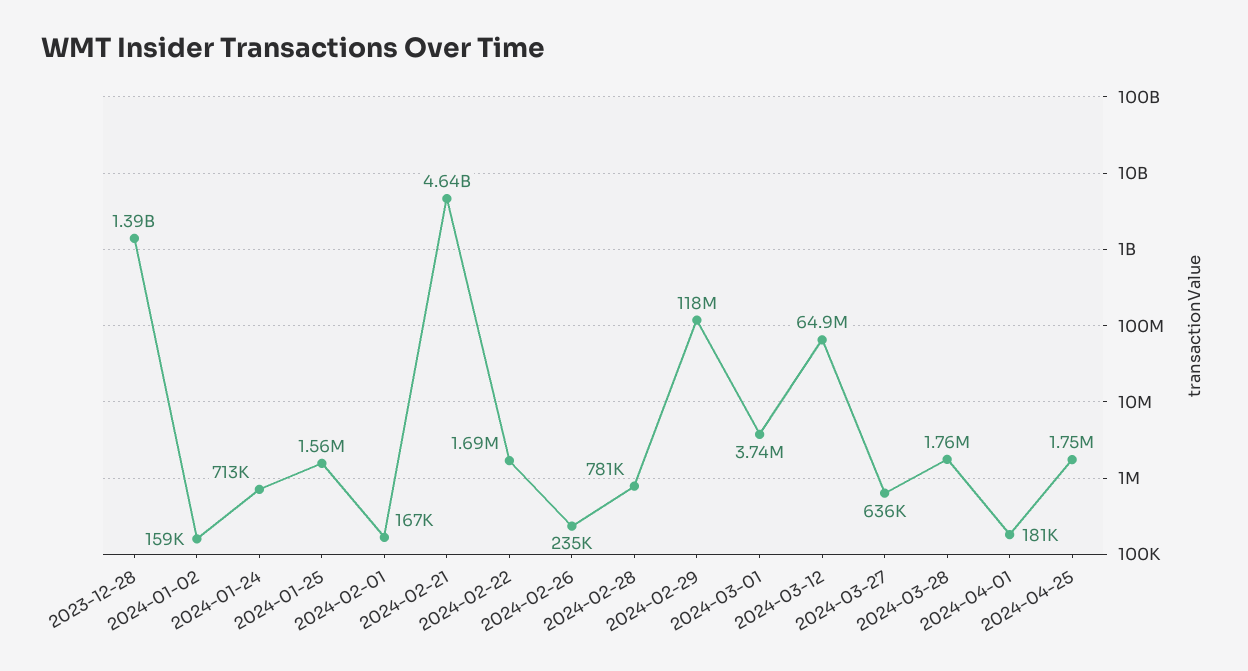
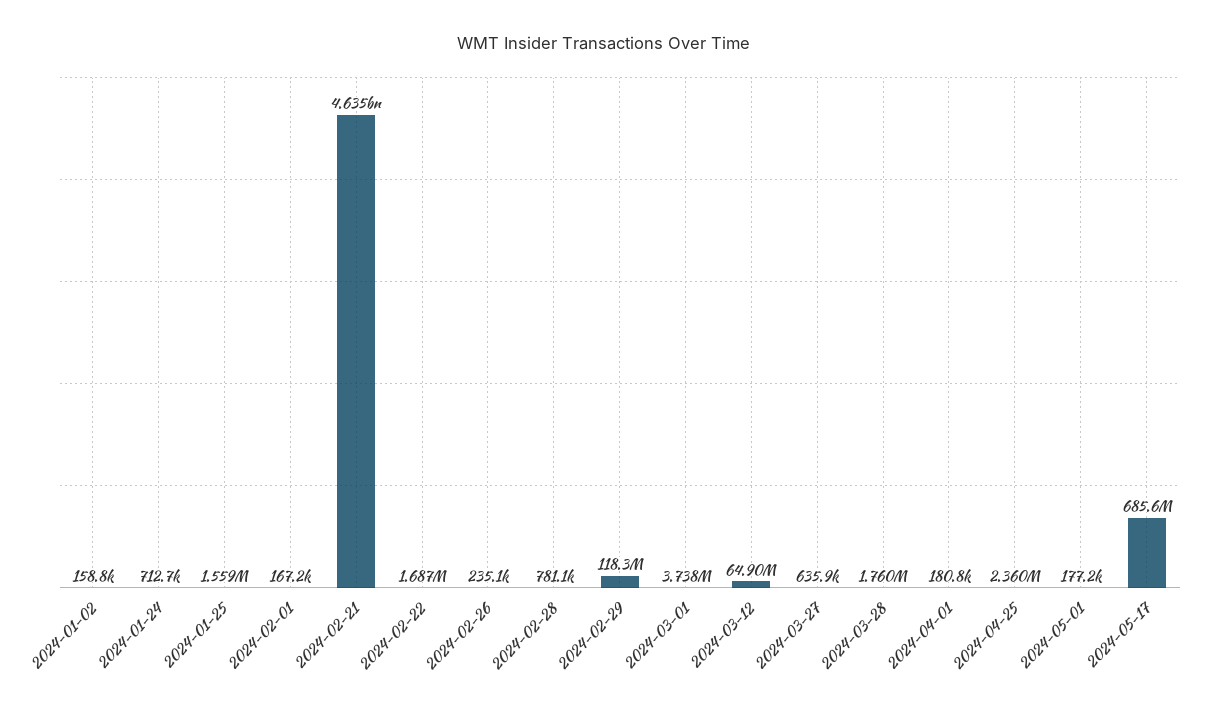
2023-12-28: 1390000000 -> none
2024-04-25: 1750000 -> 2360000
2024-05-01: none -> 177200
2024-05-17: none -> 685600000

